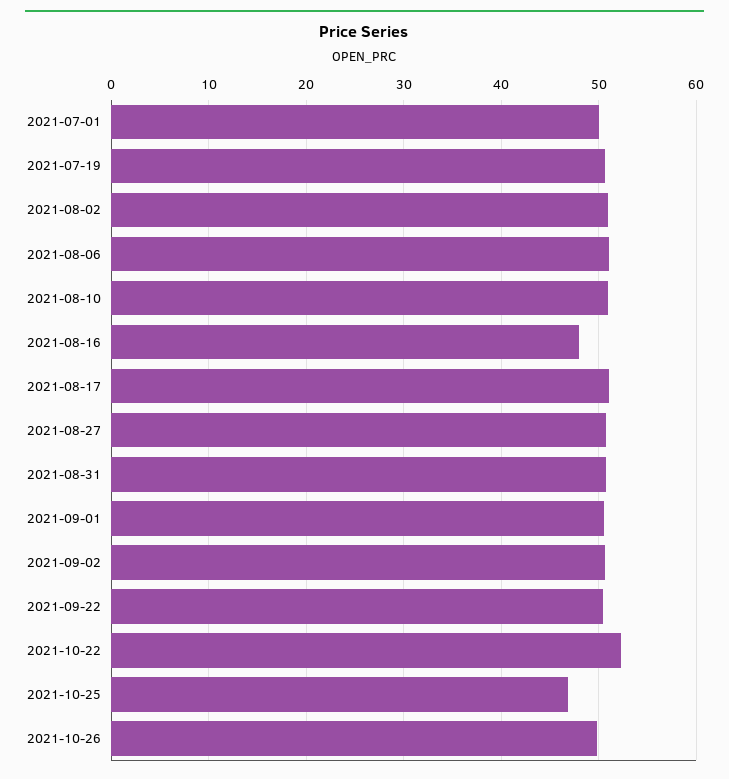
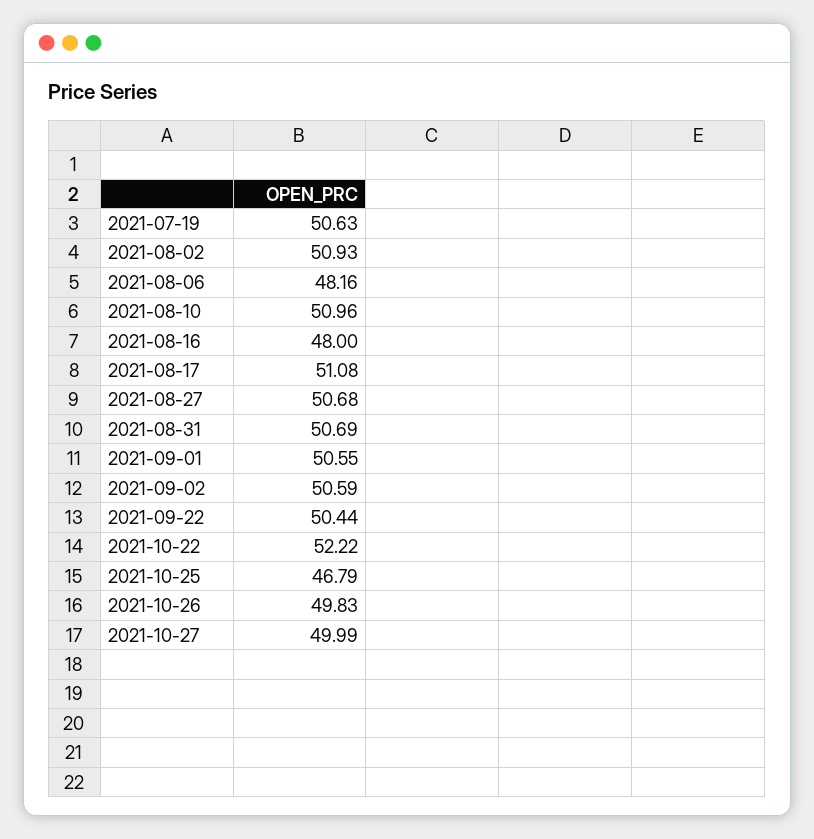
2021-07-01: 50 -> none
2021-08-06: 51 -> 48.16
2021-10-27: none -> 49.99

